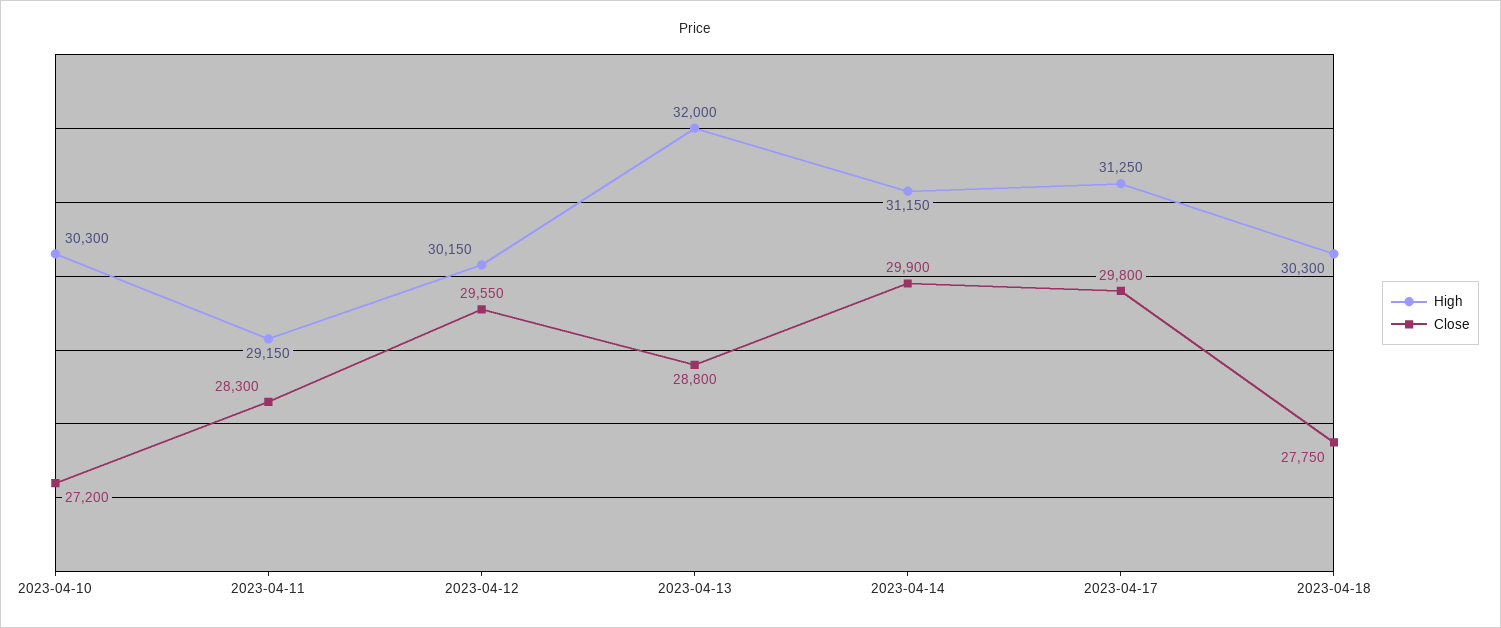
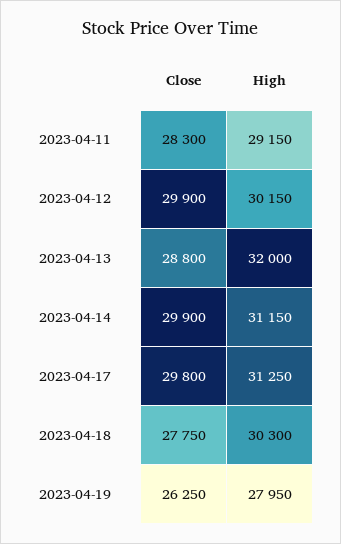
High, 2023-04-10: 30300 -> none
Close, 2023-04-10: 27200 -> none
Close, 2023-04-12: 29550 -> 29900
Close, 2023-04-19: none -> 26250
High, 2023-04-19: none -> 27950

